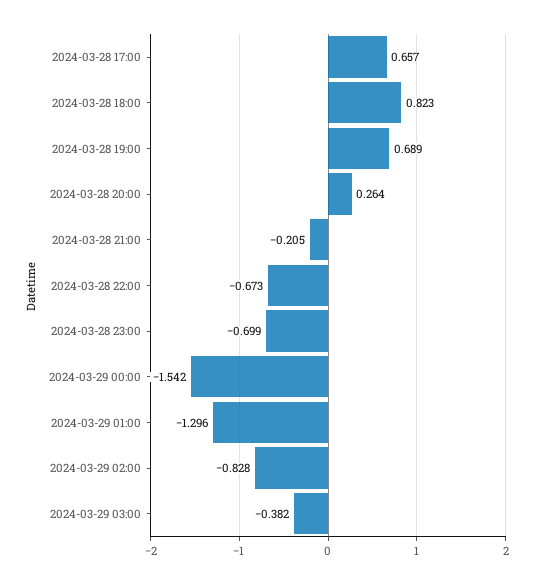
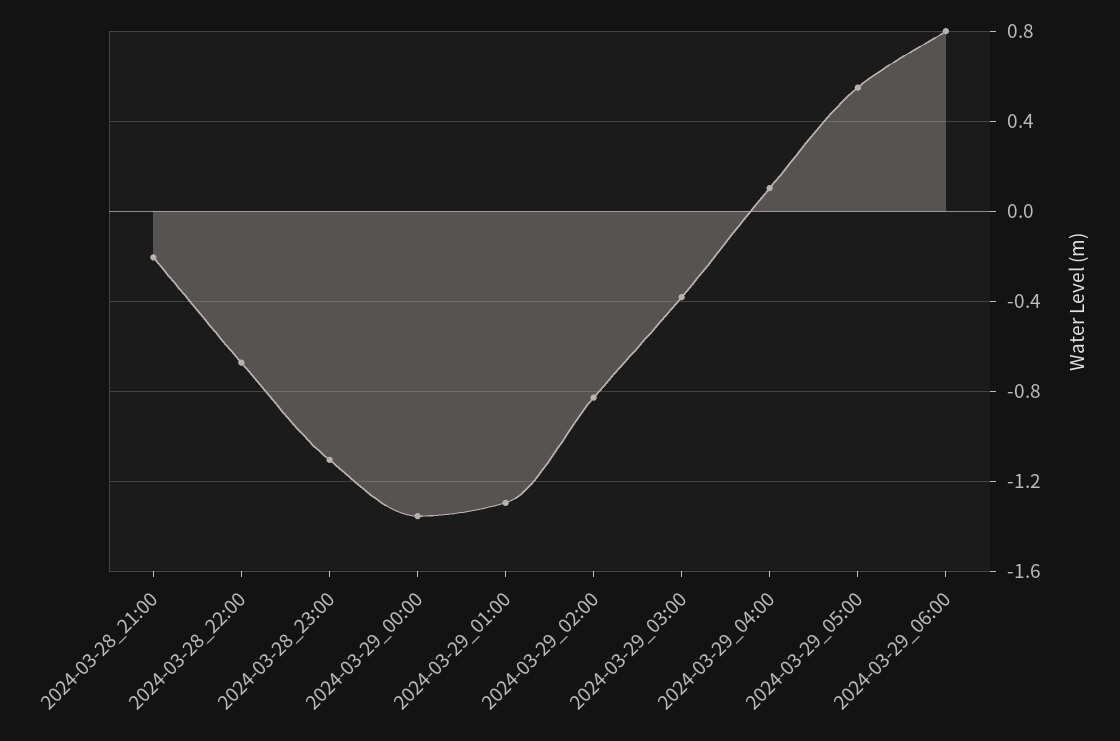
2024-03-28 17:00: 0.657 -> none
2024-03-28 18:00: 0.823 -> none
2024-03-28 19:00: 0.689 -> none
2024-03-28 20:00: 0.264 -> none
2024-03-28 23:00: -0.699 -> -1.1
2024-03-29 00:00: -1.542 -> -1.35
2024-03-29_04:00: none -> 0.1
2024-03-29_05:00: none -> 0.55
2024-03-29_06:00: none -> 0.8

